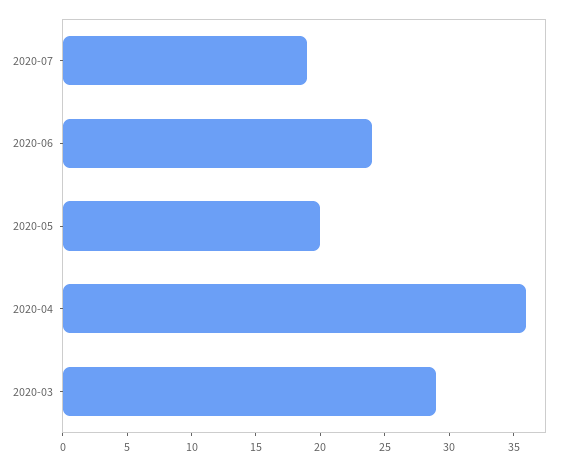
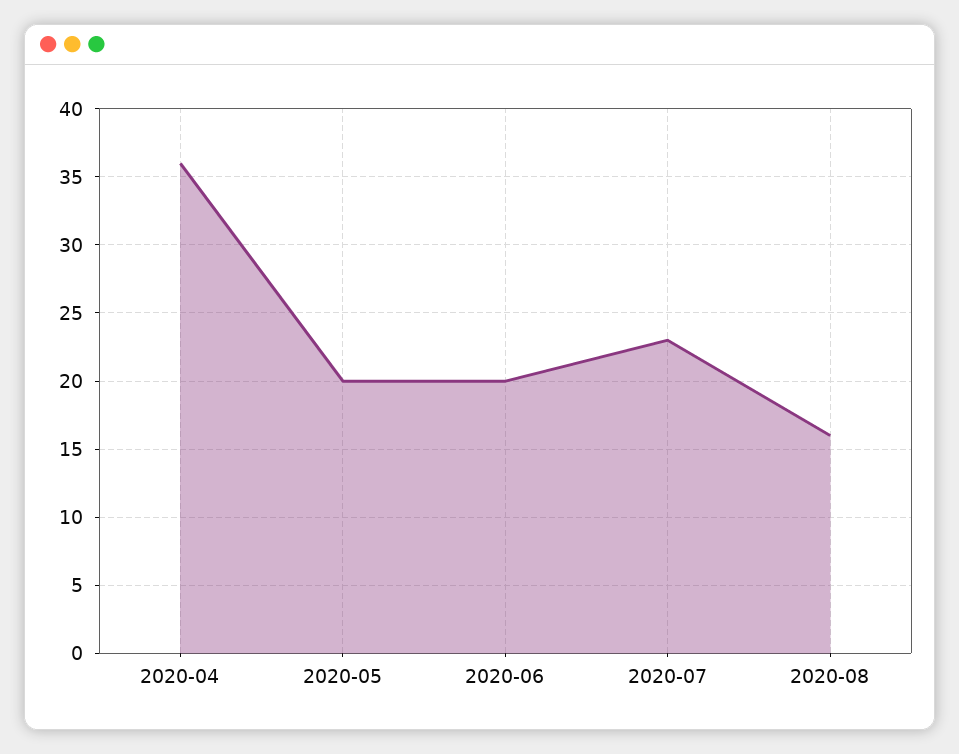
2020-07: 19 -> 23
2020-06: 24 -> 20
2020-03: 29 -> none
2020-08: none -> 16

